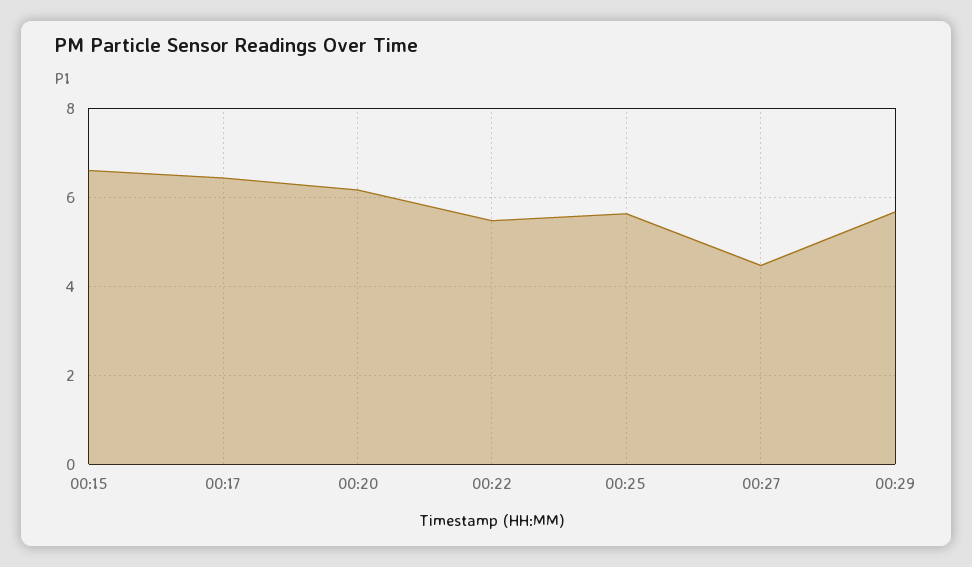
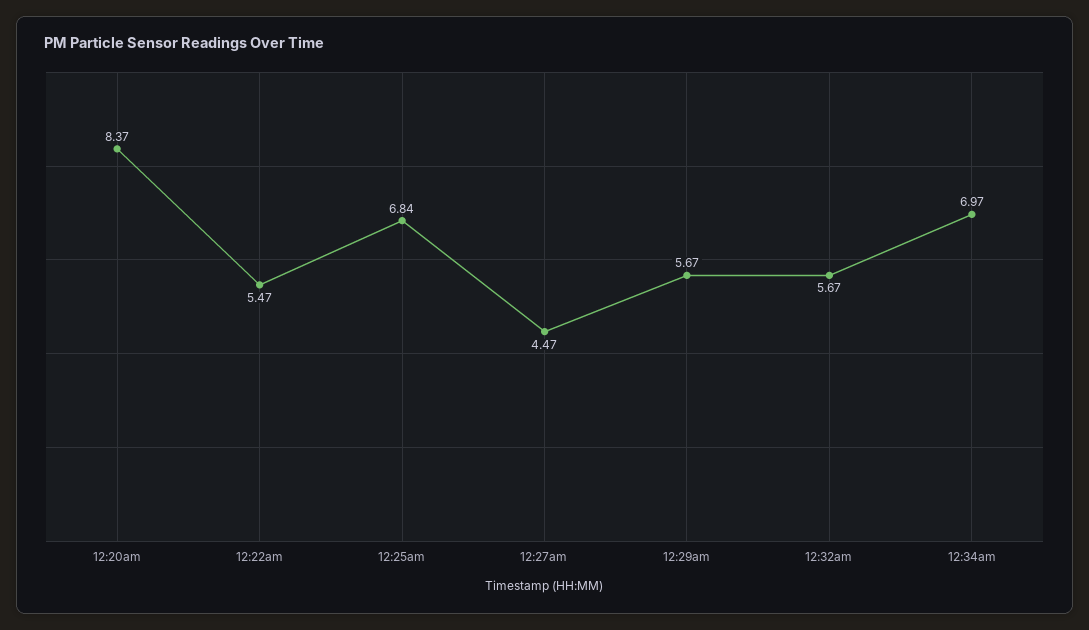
00:15: 6.6 -> none
00:17: 6.4 -> none
00:20: 6.2 -> 8.37
00:25: 5.6 -> 6.84
12:32am: none -> 5.67
12:34am: none -> 6.97

